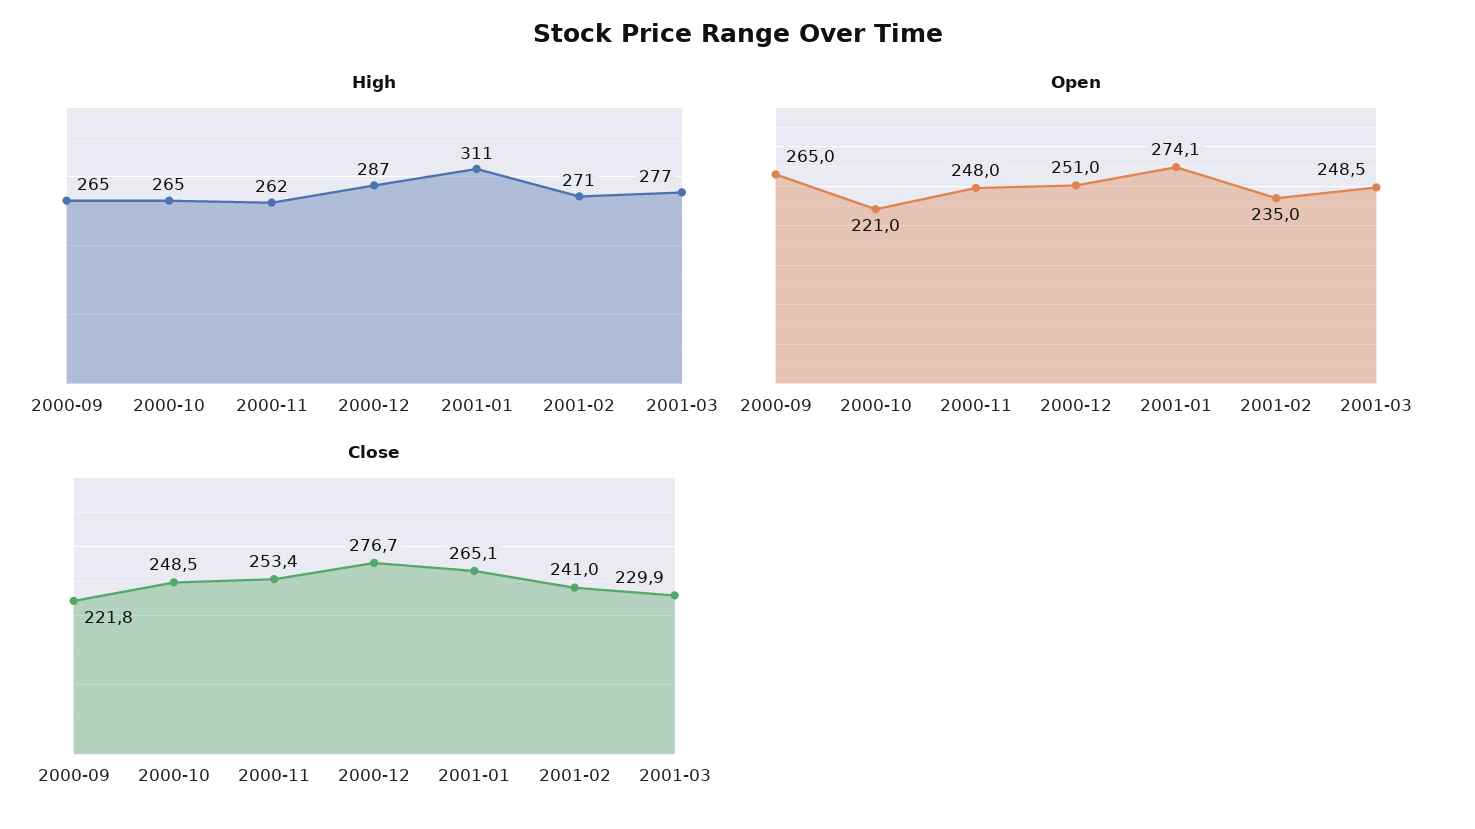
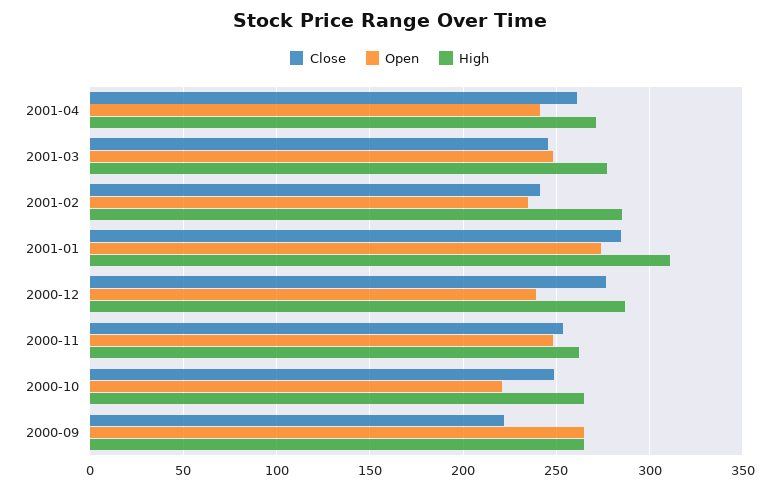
High, 2001-02: 271 -> 285
Open, 2000-12: 251 -> 240
Close, 2001-01: 265.1 -> 285
Close, 2001-03: 229.9 -> 245
Close, 2001-04: none -> 260
Open, 2001-04: none -> 240
High, 2001-04: none -> 270

